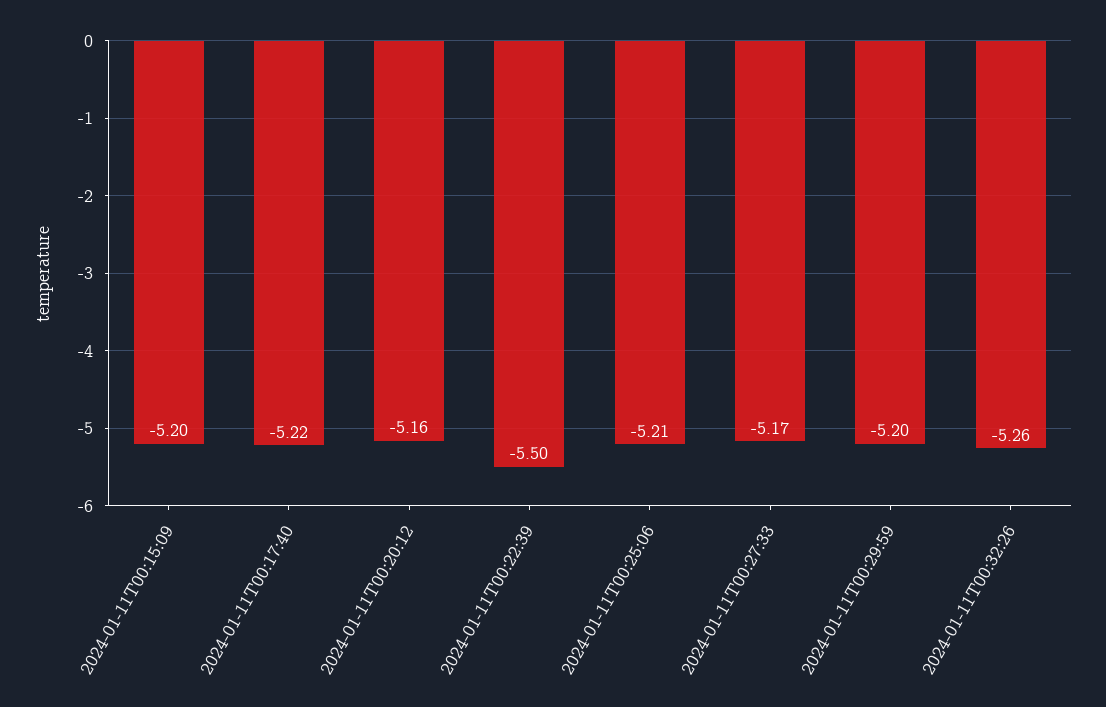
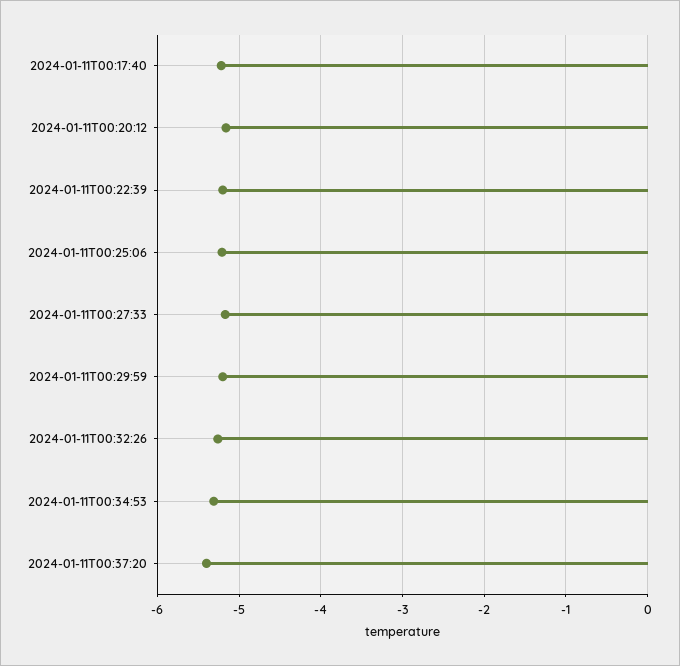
2024-01-11T00:15:09: -5.2 -> none
2024-01-11T00:22:39: -5.5 -> -5.2
2024-01-11T00:34:53: none -> -5.3
2024-01-11T00:37:20: none -> -5.4

